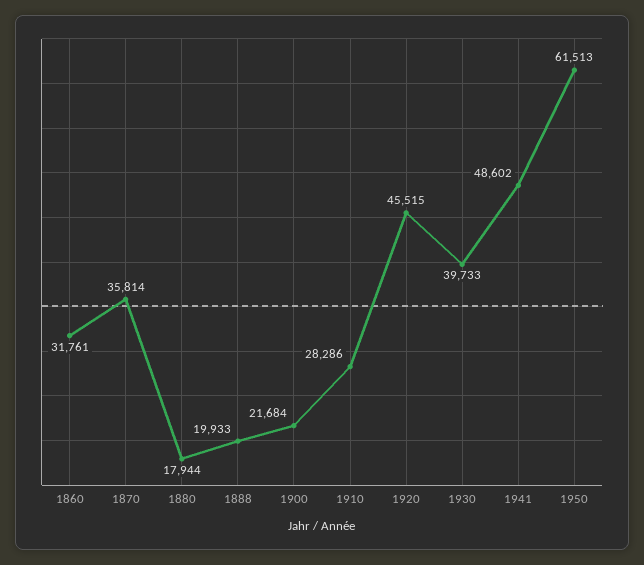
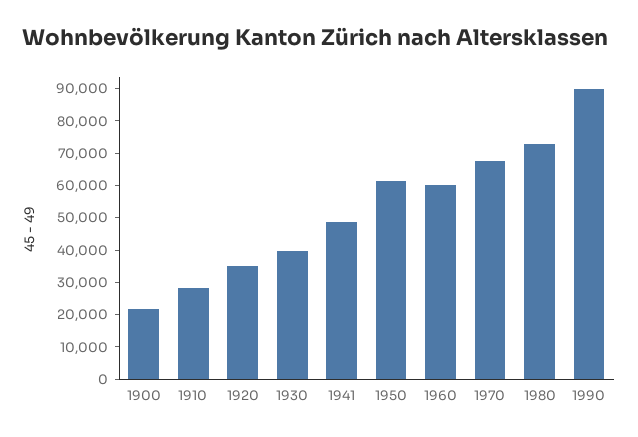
1860: 31761 -> none
1870: 35814 -> none
1880: 17944 -> none
1888: 19933 -> none
1920: 45515 -> 35000
1960: none -> 60000
1970: none -> 67500
1980: none -> 72500
1990: none -> 90000

